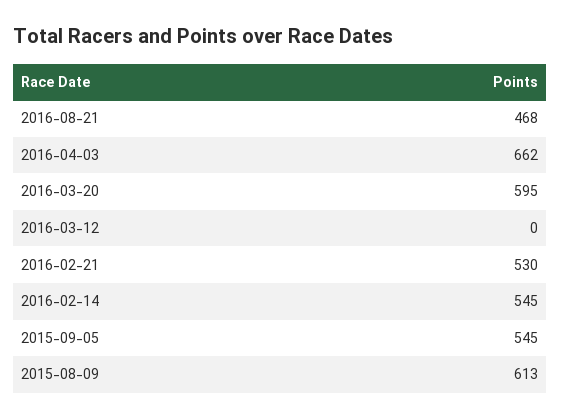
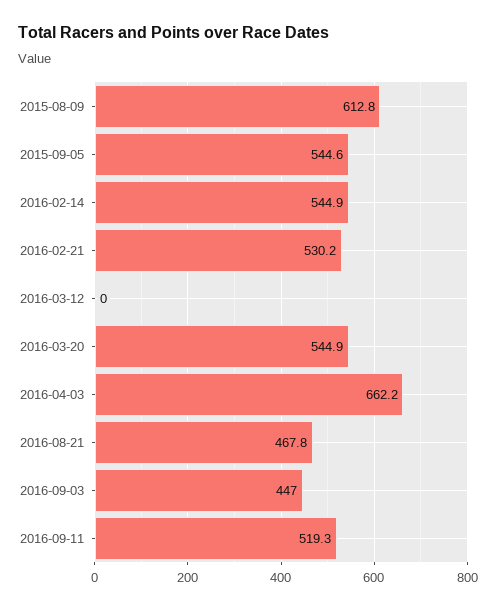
2016-03-20: 595 -> 544.9
2016-09-03: none -> 447
2016-09-11: none -> 519.3

